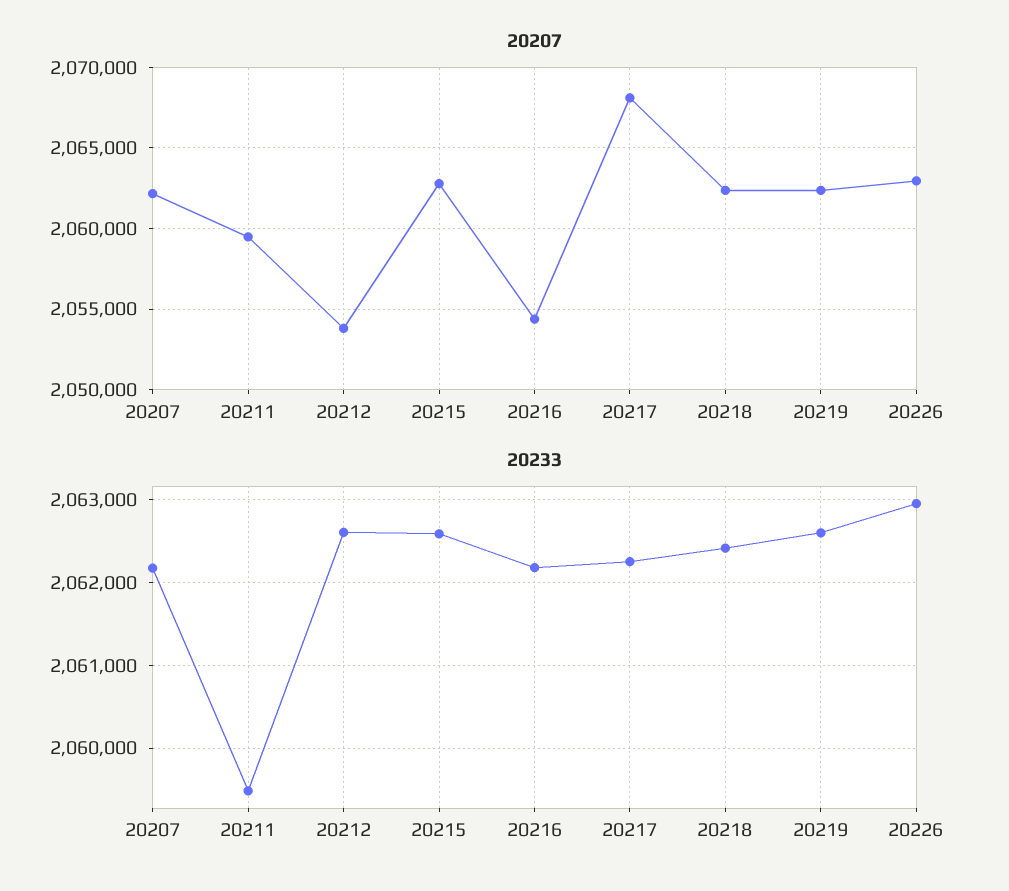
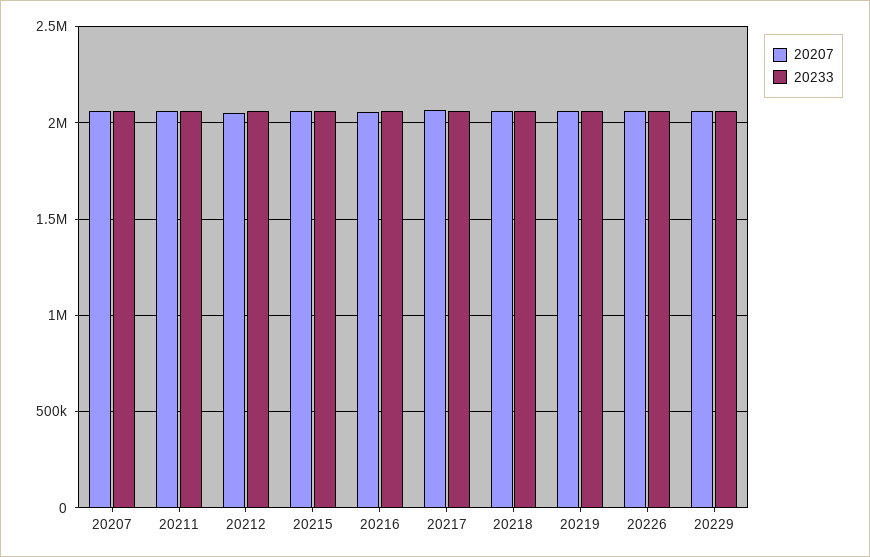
20207, 20229: none -> 2050000
20233, 20229: none -> 2050000

